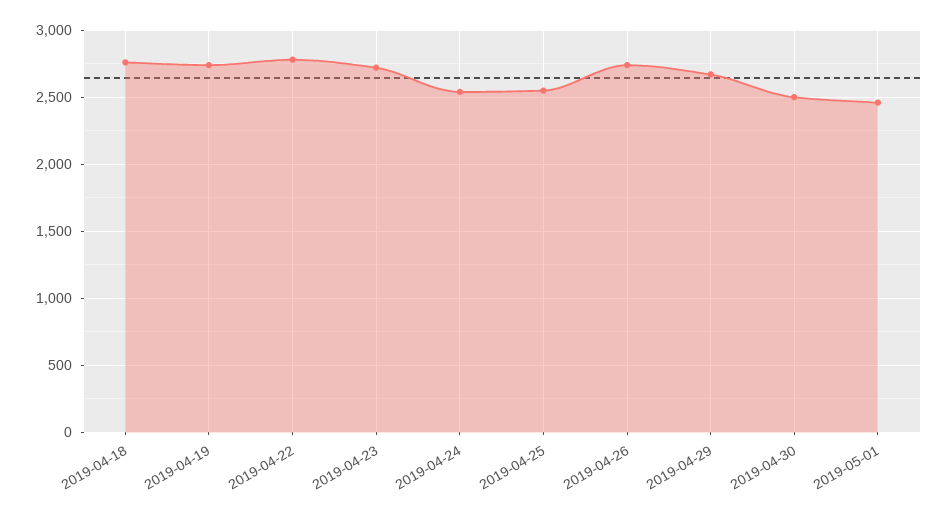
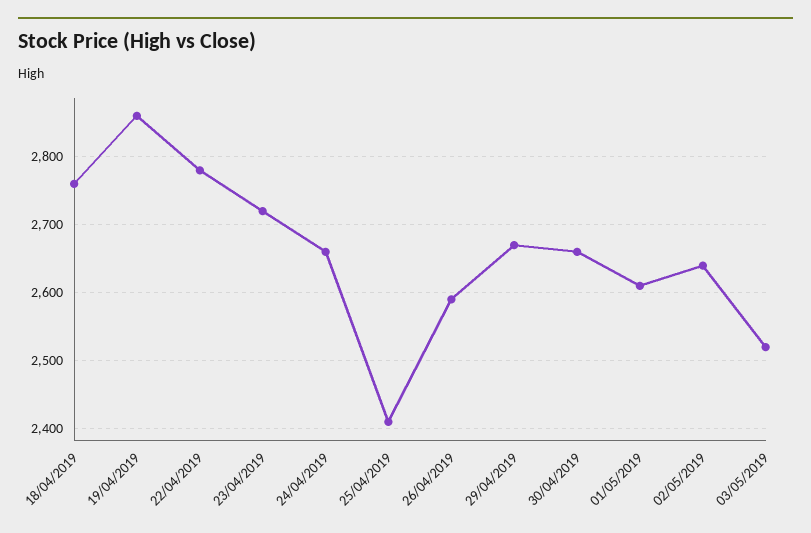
2019-04-19: 2750 -> 2860
2019-04-24: 2550 -> 2660
2019-04-25: 2550 -> 2410
2019-04-26: 2750 -> 2590
2019-04-30: 2500 -> 2660
2019-05-01: 2450 -> 2610
02/05/2019: none -> 2640
03/05/2019: none -> 2520

